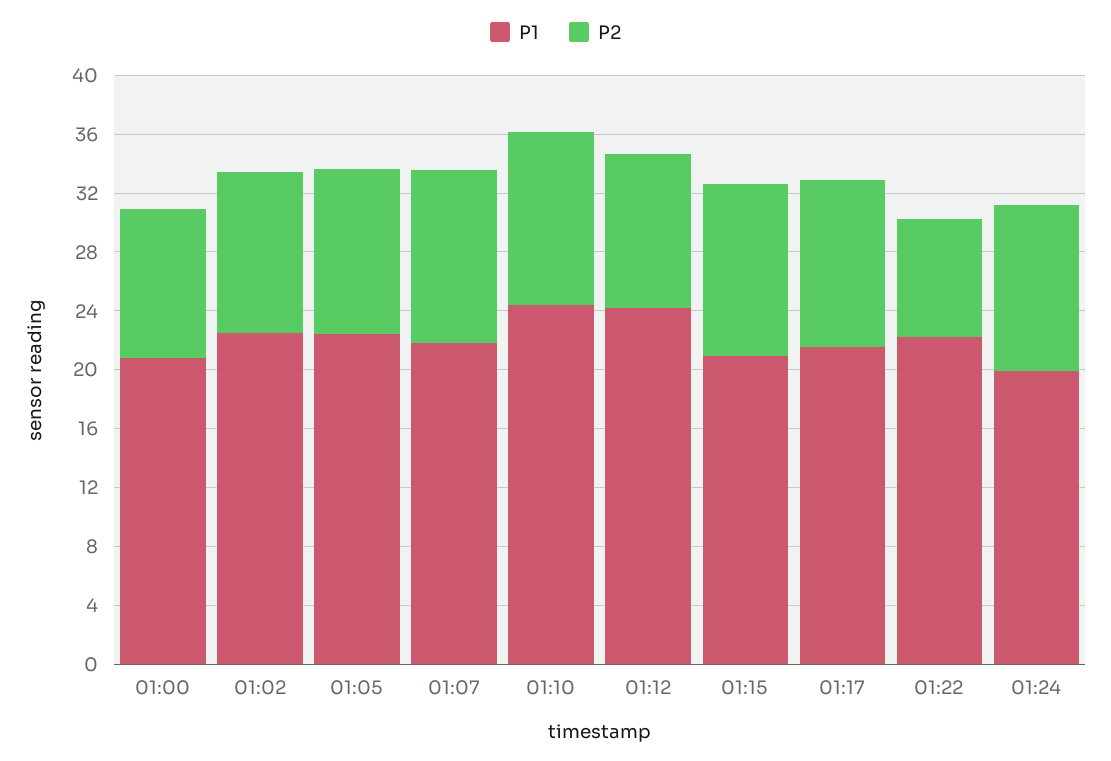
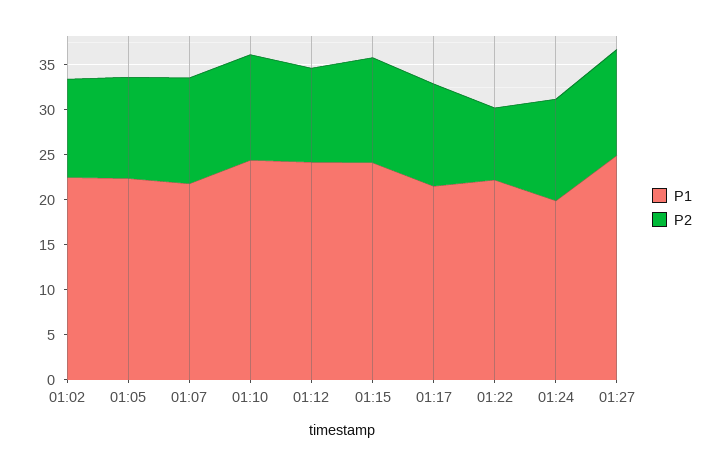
P1, 01:00: 21 -> none
P2, 01:00: 10 -> none
P1, 01:15: 21 -> 24
P1, 01:27: none -> 25
P2, 01:27: none -> 12

